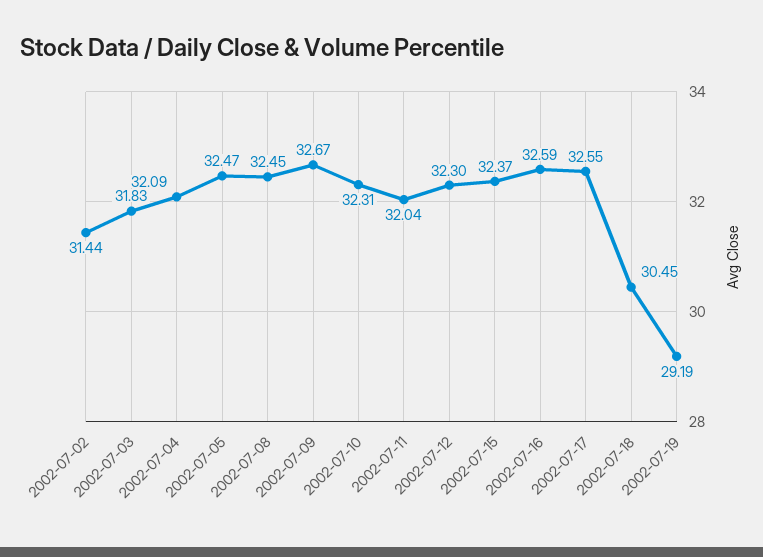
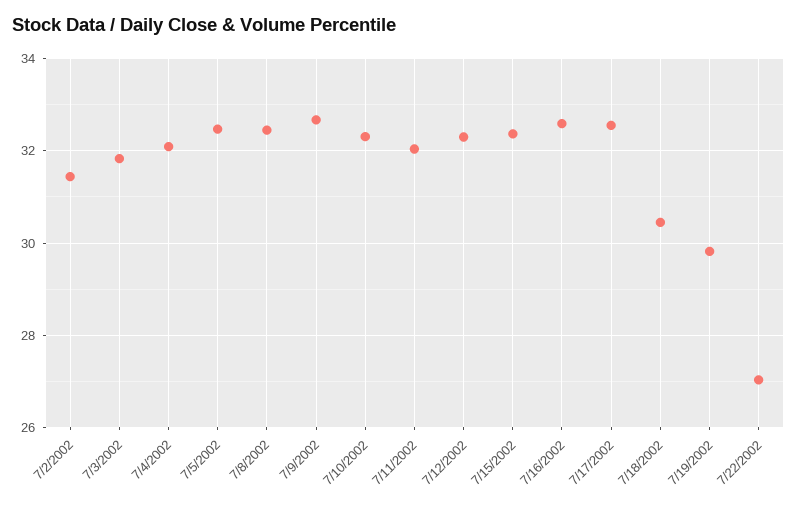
2002-07-19: 29.19 -> 29.8
7/22/2002: none -> 27

